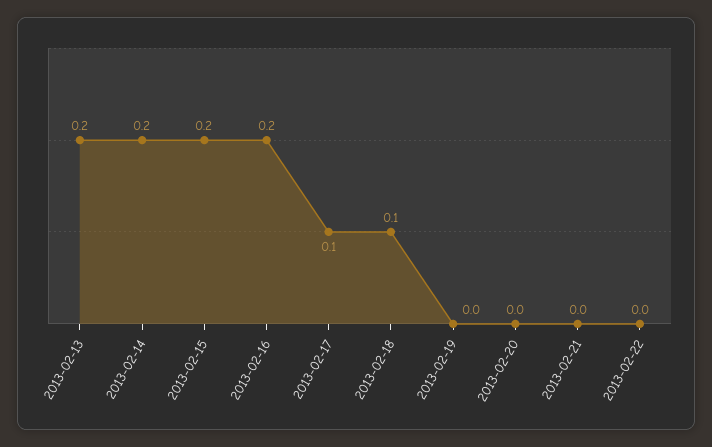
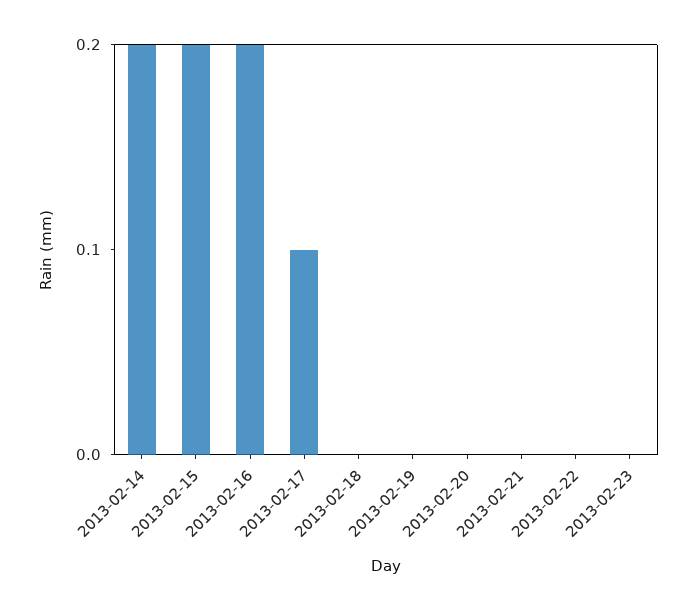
2013-02-13: 0.2 -> none
2013-02-18: 0.1 -> 0
2013-02-23: none -> 0

